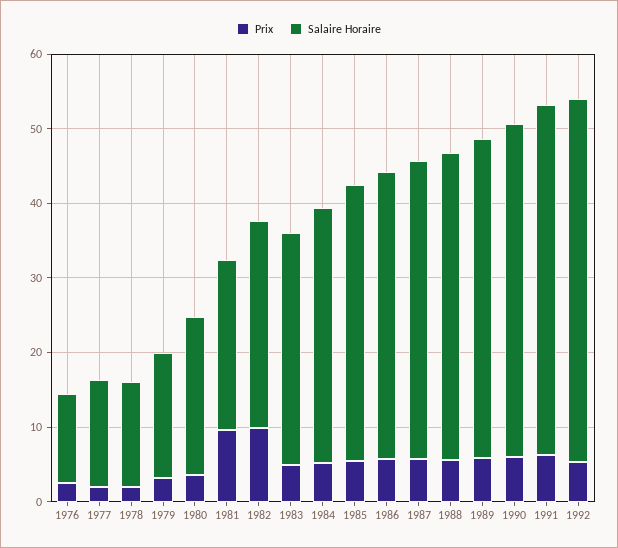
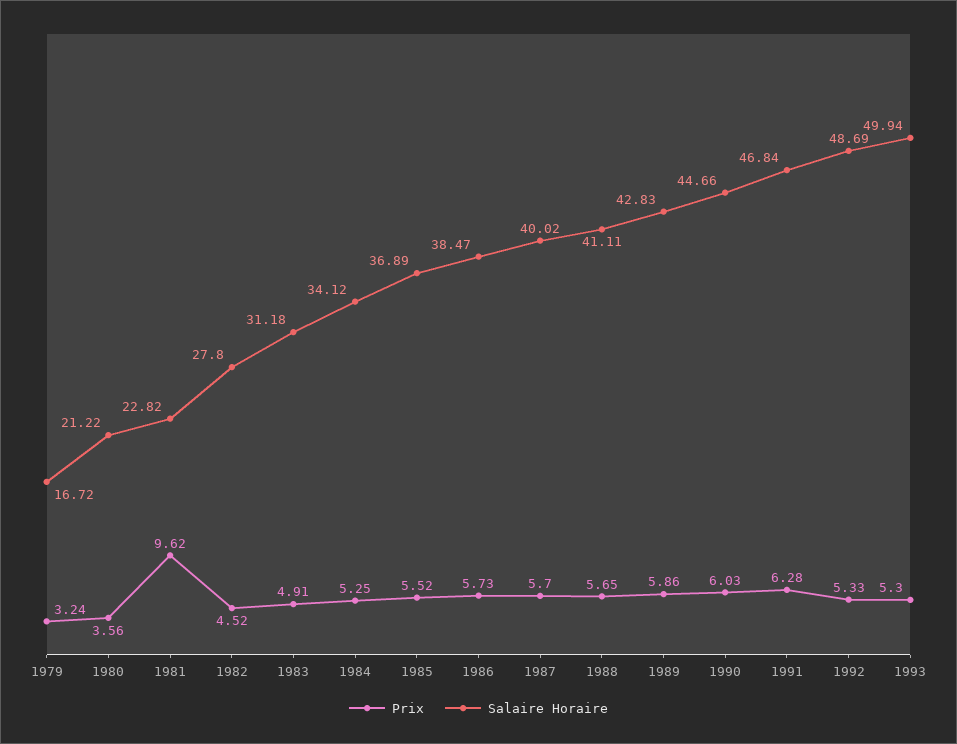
Prix, 1976: 2 -> none
Salaire Horaire, 1976: 12 -> none
Prix, 1977: 2 -> none
Salaire Horaire, 1977: 14 -> none
Prix, 1978: 2 -> none
Salaire Horaire, 1978: 14 -> none
Prix, 1982: 10 -> 4.52
Prix, 1993: none -> 5.3
Salaire Horaire, 1993: none -> 49.94

